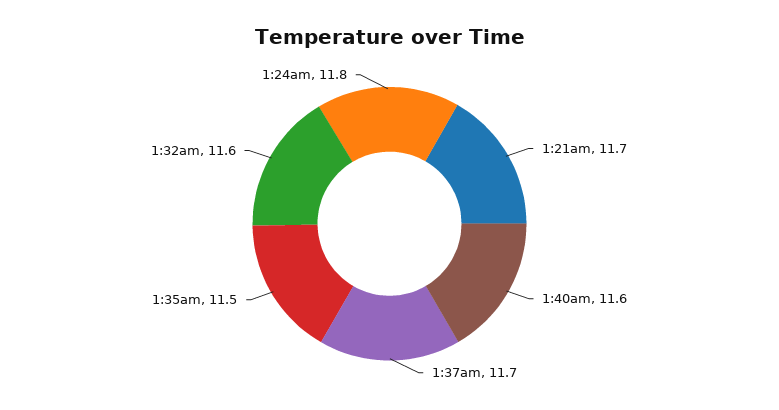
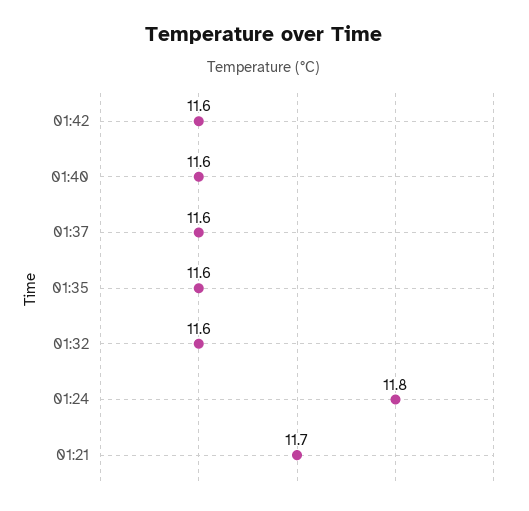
1:37am: 11.7 -> 11.6
1:35am: 11.5 -> 11.6
01:42: none -> 11.6

